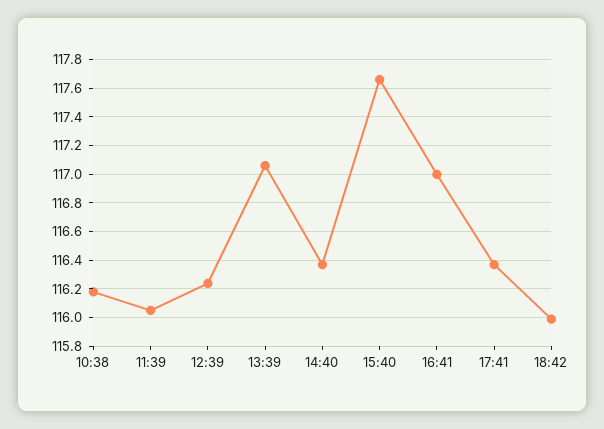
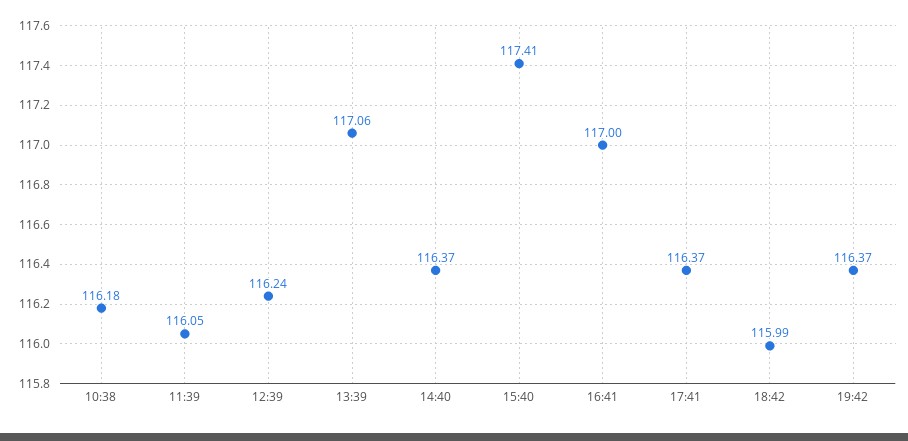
15:40: 117.65 -> 117.41
19:42: none -> 116.37

